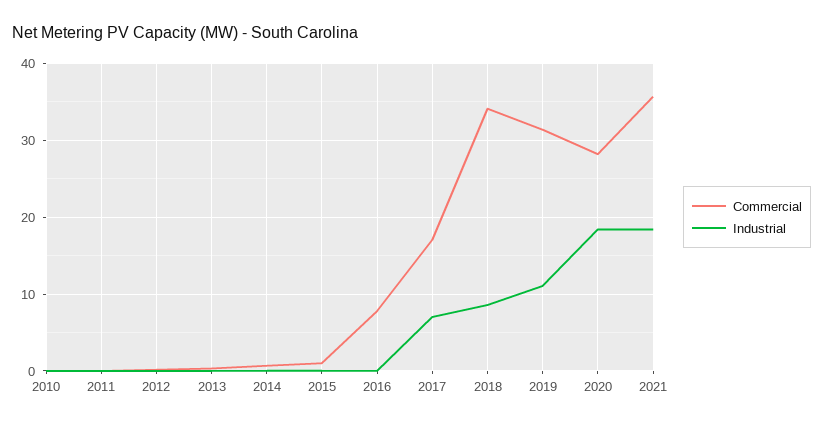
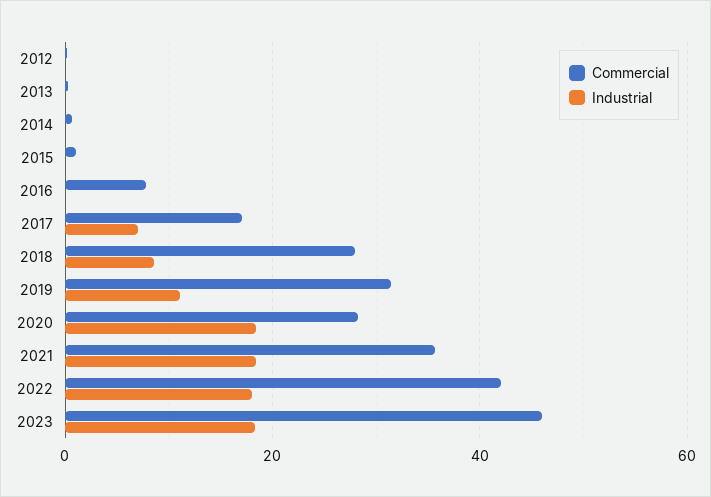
Commercial, 2010: 0 -> none
Industrial, 2010: 0 -> none
Commercial, 2011: 0 -> none
Industrial, 2011: 0 -> none
Commercial, 2018: 34 -> 28
Commercial, 2022: none -> 42
Industrial, 2022: none -> 18
Commercial, 2023: none -> 46
Industrial, 2023: none -> 18

